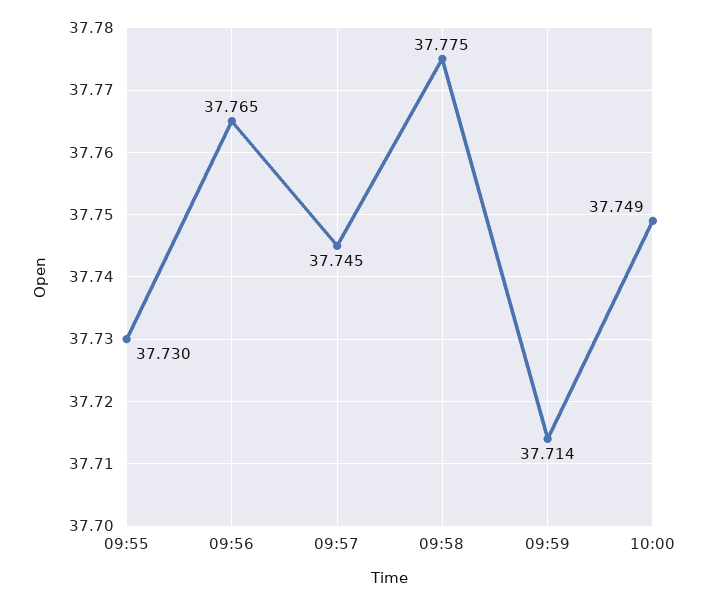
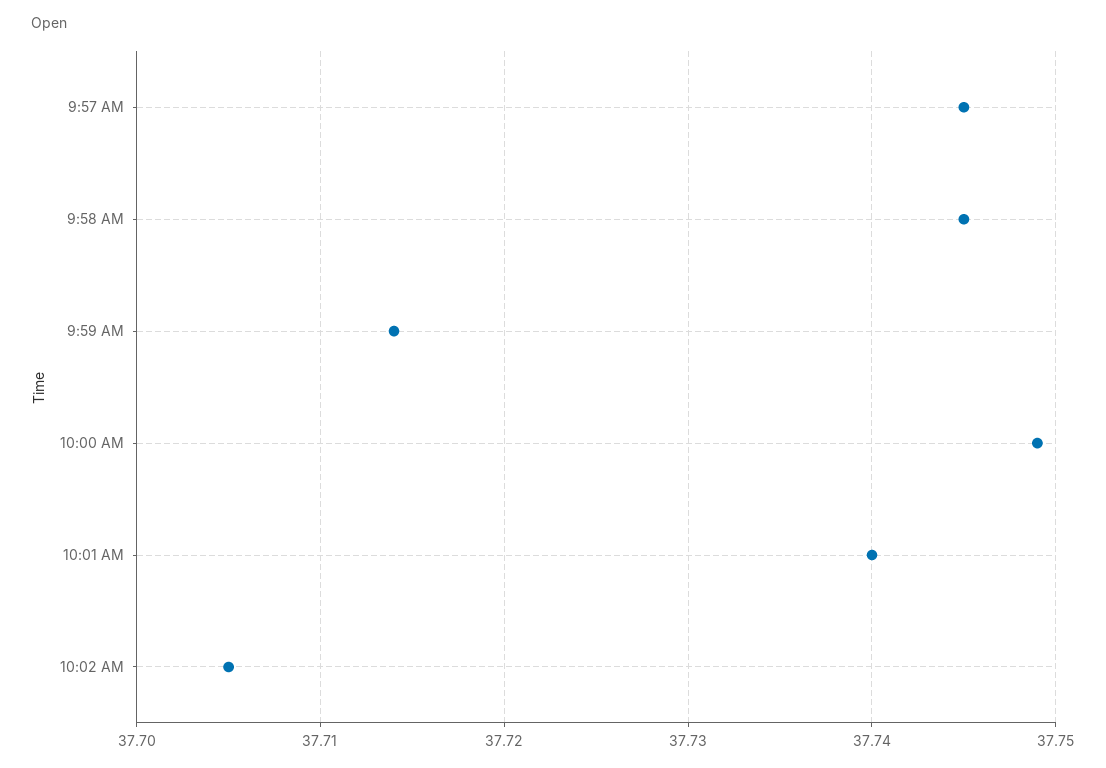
09:55: 37.73 -> none
09:56: 37.765 -> none
09:58: 37.775 -> 37.745
10:01 AM: none -> 37.74
10:02 AM: none -> 37.705

